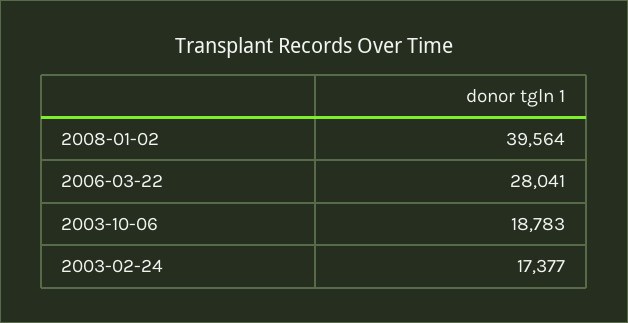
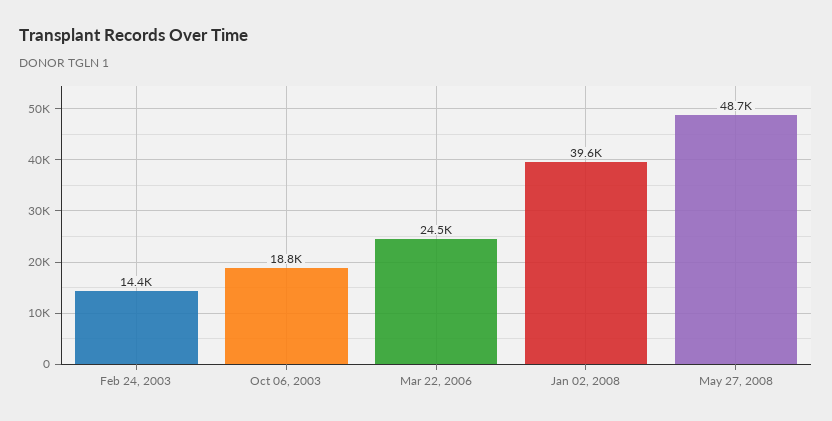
2006-03-22: 28041 -> 24500
2003-02-24: 17377 -> 14400
May 27, 2008: none -> 48700

